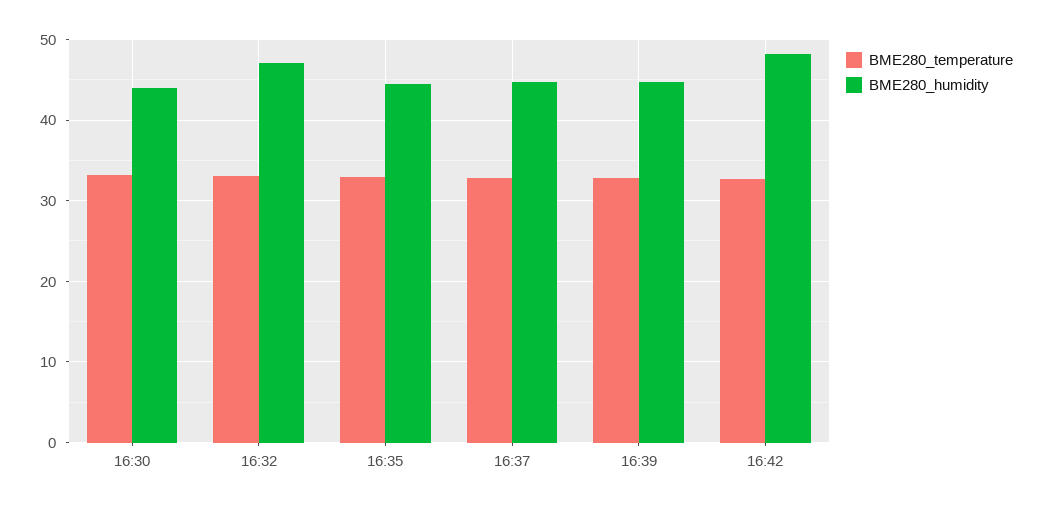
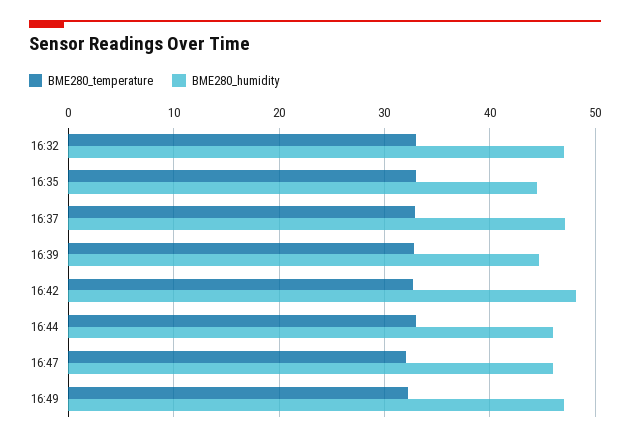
BME280_temperature, 16:30: 33 -> none
BME280_humidity, 16:30: 44 -> none
BME280_humidity, 16:37: 45 -> 47
BME280_temperature, 16:44: none -> 33
BME280_humidity, 16:44: none -> 46
BME280_temperature, 16:47: none -> 32
BME280_humidity, 16:47: none -> 46
BME280_temperature, 16:49: none -> 32
BME280_humidity, 16:49: none -> 47

